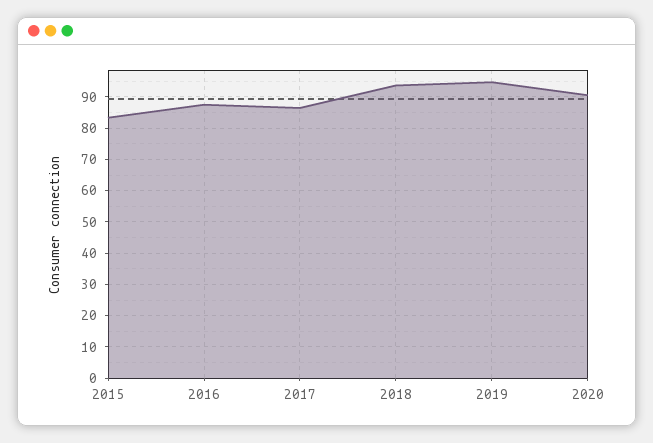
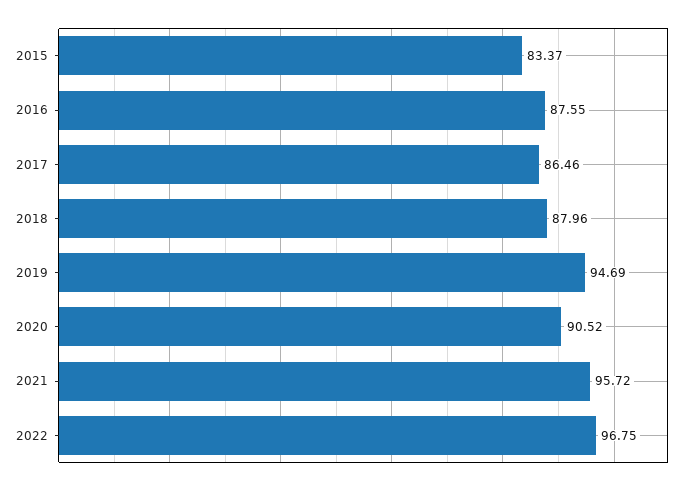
2018: 94 -> 87.96
2021: none -> 95.72
2022: none -> 96.75

